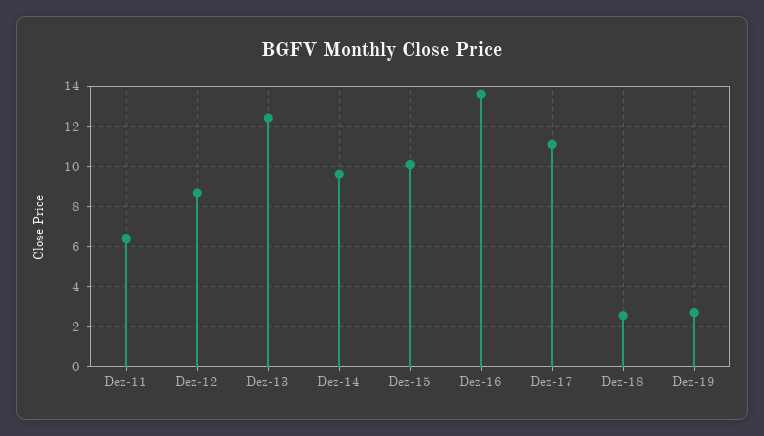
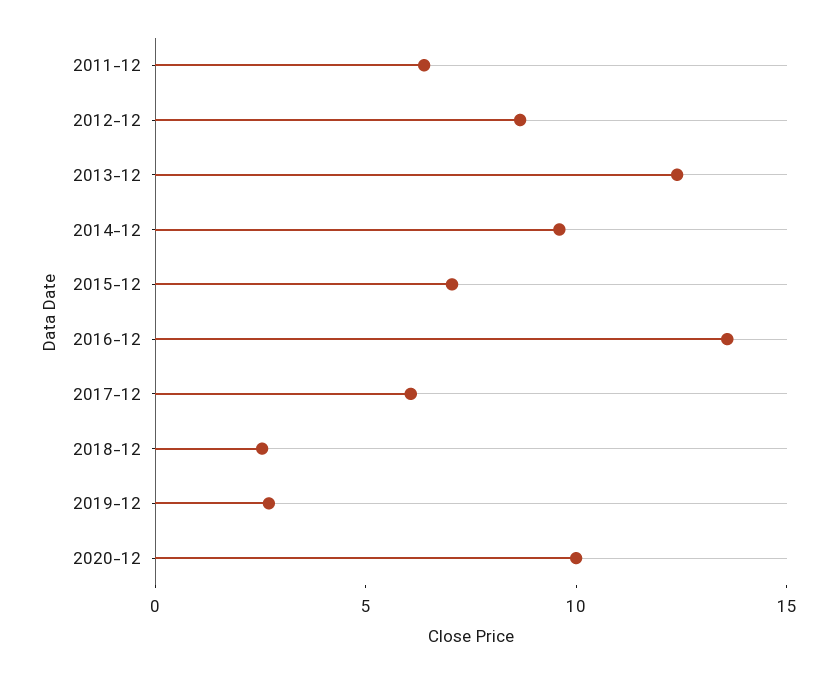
Dez-15: 10 -> 7
Dez-17: 11 -> 6
2020-12: none -> 10

